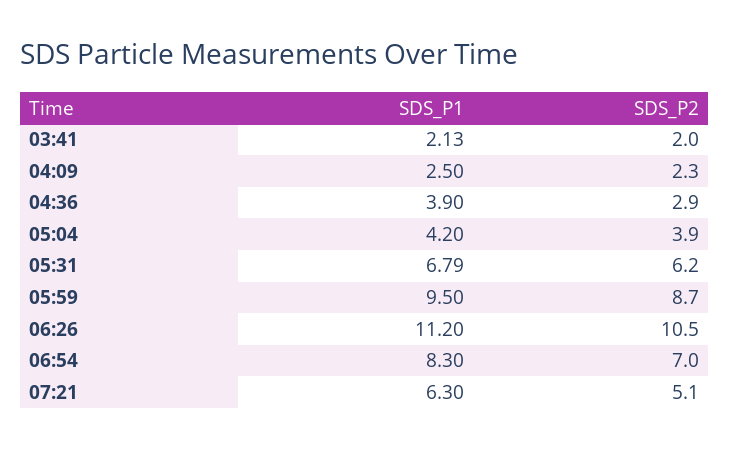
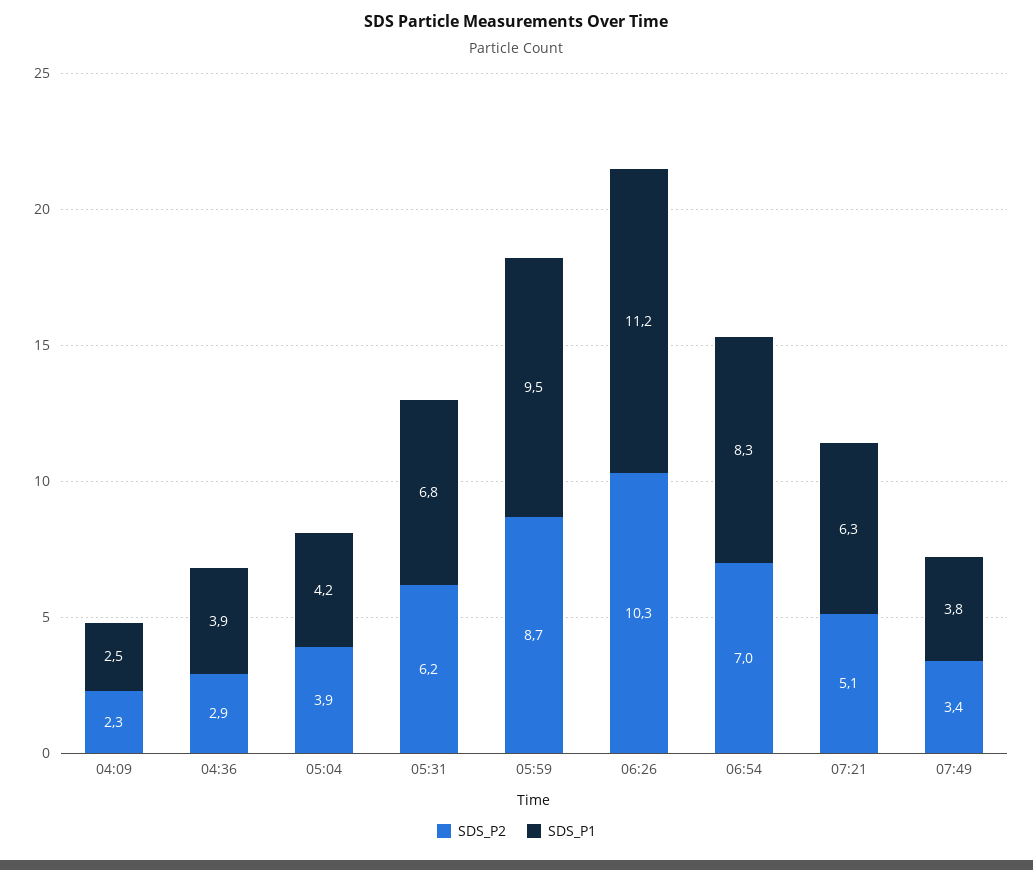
SDS_P1, 03:41: 2.13 -> none
SDS_P2, 03:41: 2 -> none
SDS_P2, 06:26: 10.5 -> 10.3
SDS_P2, 07:49: none -> 3.4
SDS_P1, 07:49: none -> 3.8

